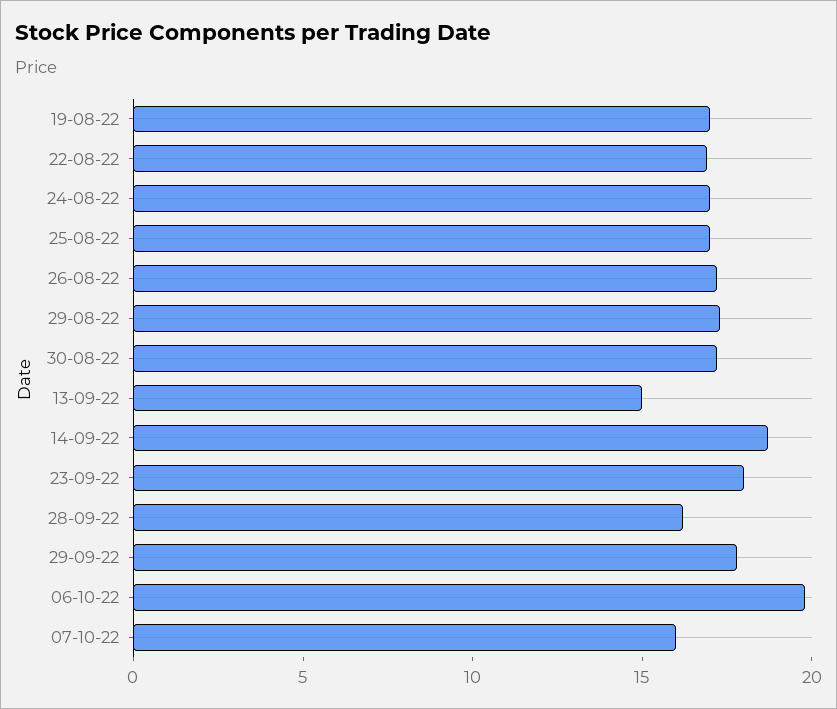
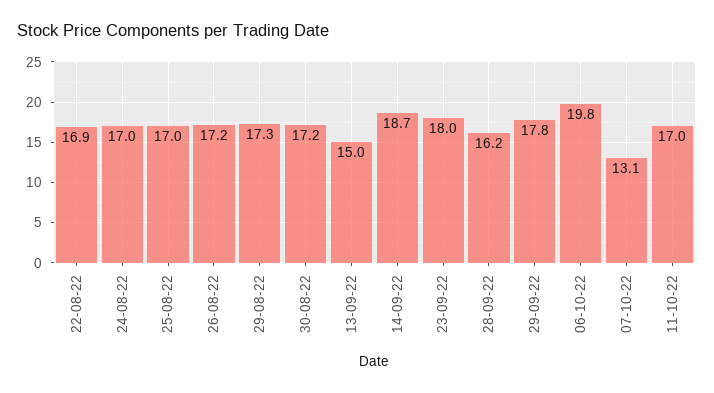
19-08-22: 17 -> none
07-10-22: 16 -> 13.1
11-10-22: none -> 17

